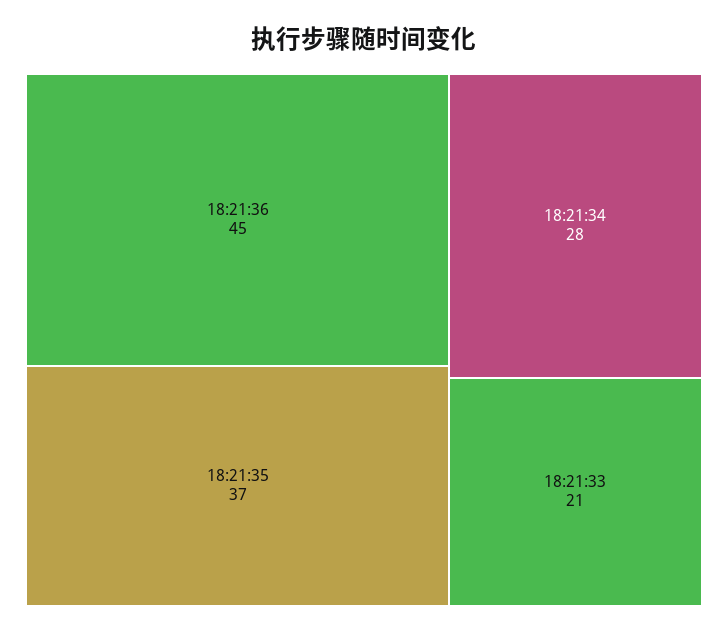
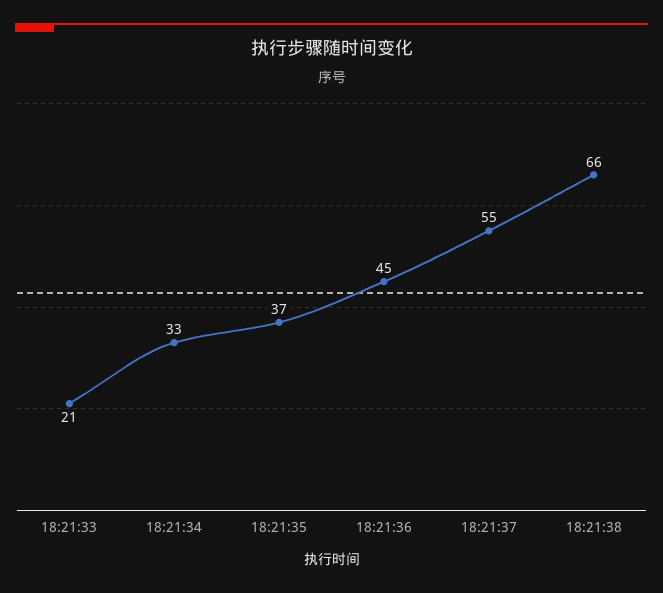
18:21:34: 28 -> 33
18:21:37: none -> 55
18:21:38: none -> 66

